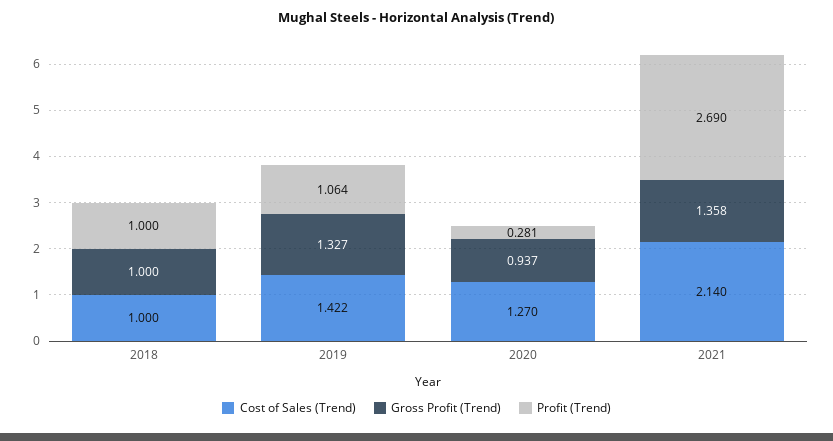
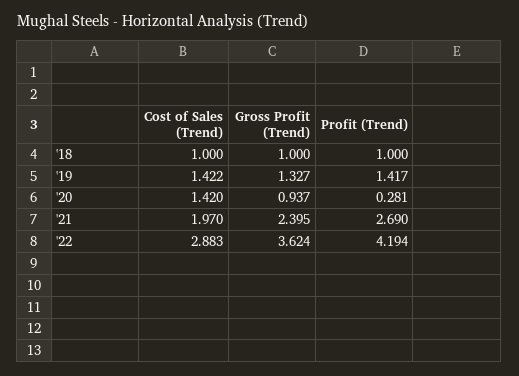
Profit (Trend), 2019: 1.064 -> 1.417
Cost of Sales (Trend), 2020: 1.27 -> 1.42
Cost of Sales (Trend), 2021: 2.14 -> 1.97
Gross Profit (Trend), 2021: 1.358 -> 2.395
Cost of Sales (Trend), '22: none -> 2.883
Gross Profit (Trend), '22: none -> 3.624
Profit (Trend), '22: none -> 4.194

